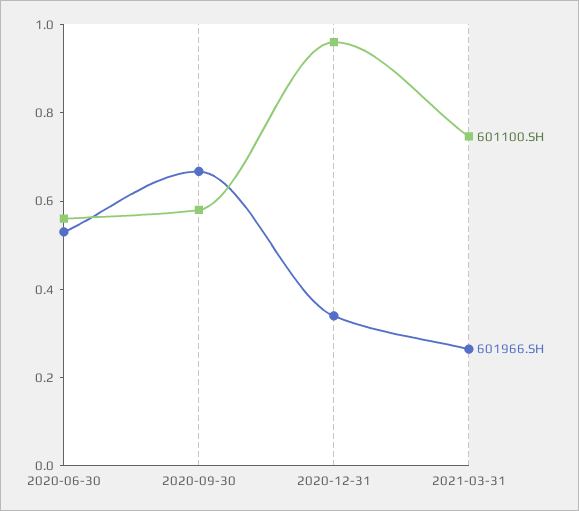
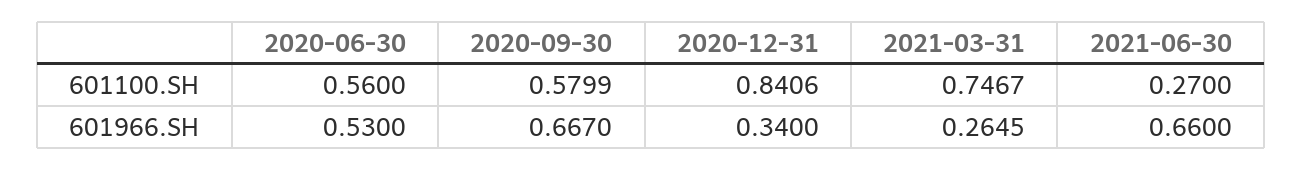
601100.SH, 2020-12-31: 0.95 -> 0.8406
601100.SH, 2021-06-30: none -> 0.27
601966.SH, 2021-06-30: none -> 0.66

